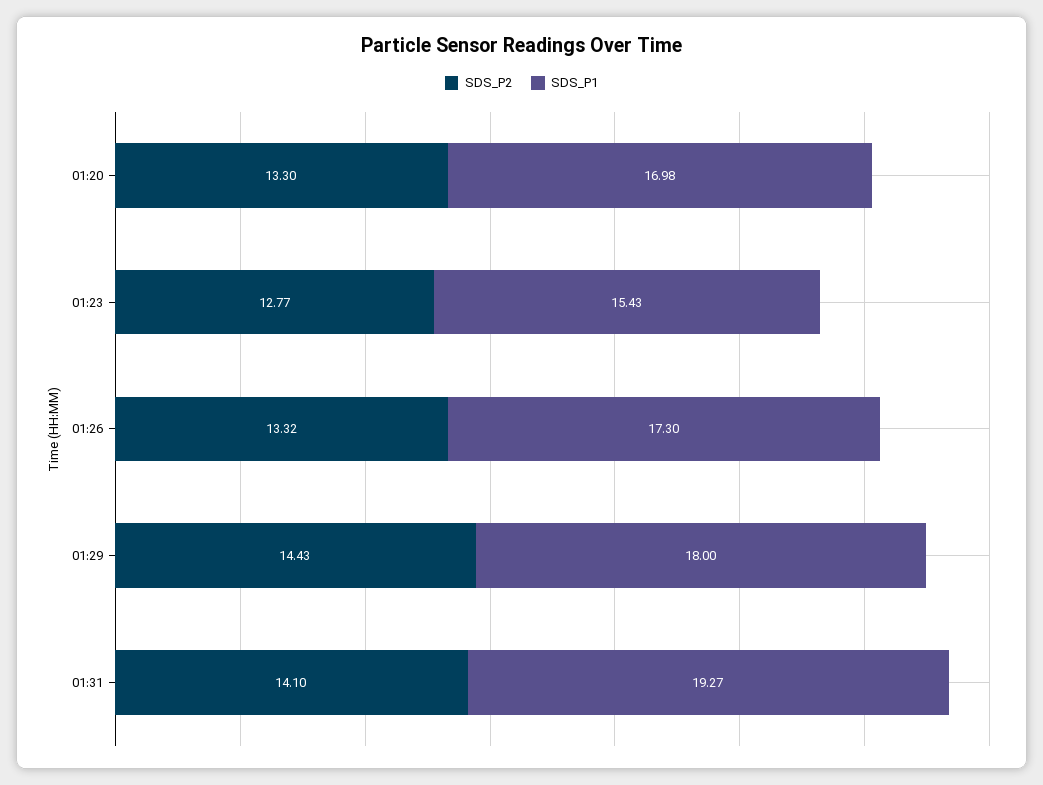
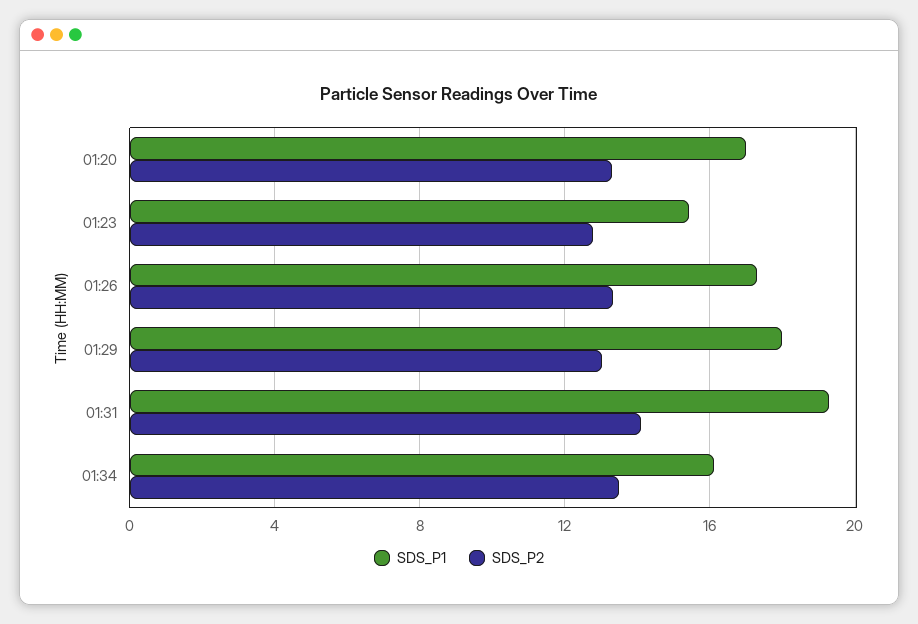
SDS_P2, 01:29: 14.43 -> 13
SDS_P1, 01:34: none -> 16
SDS_P2, 01:34: none -> 13.5

